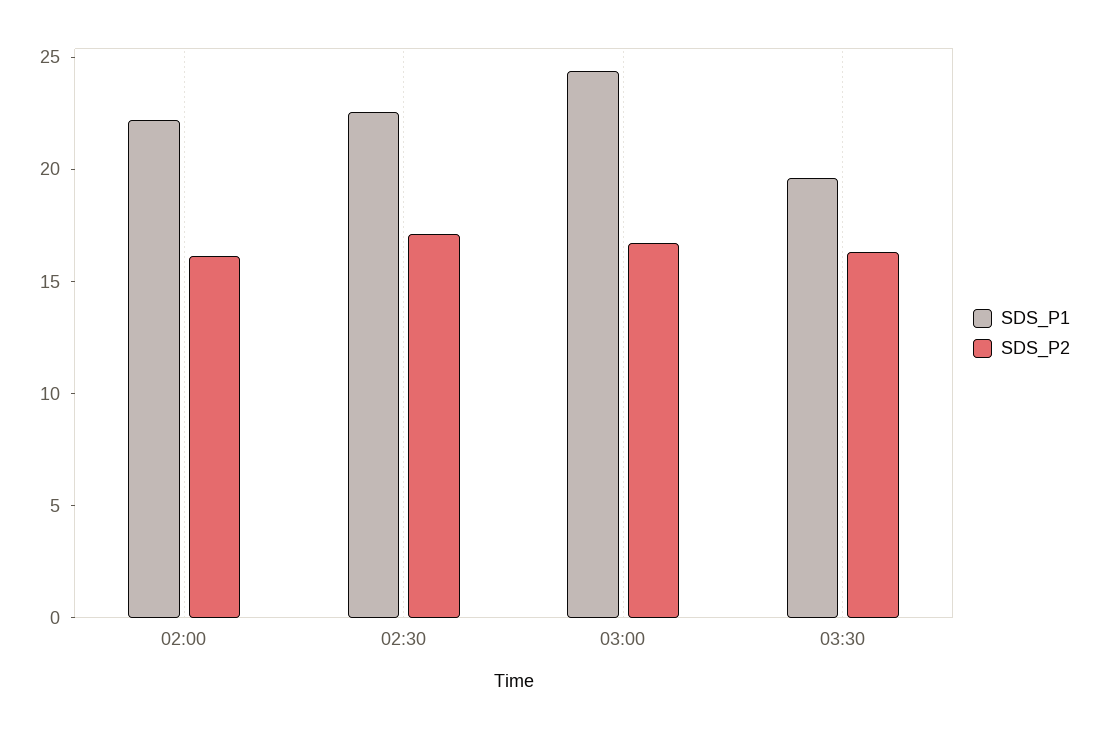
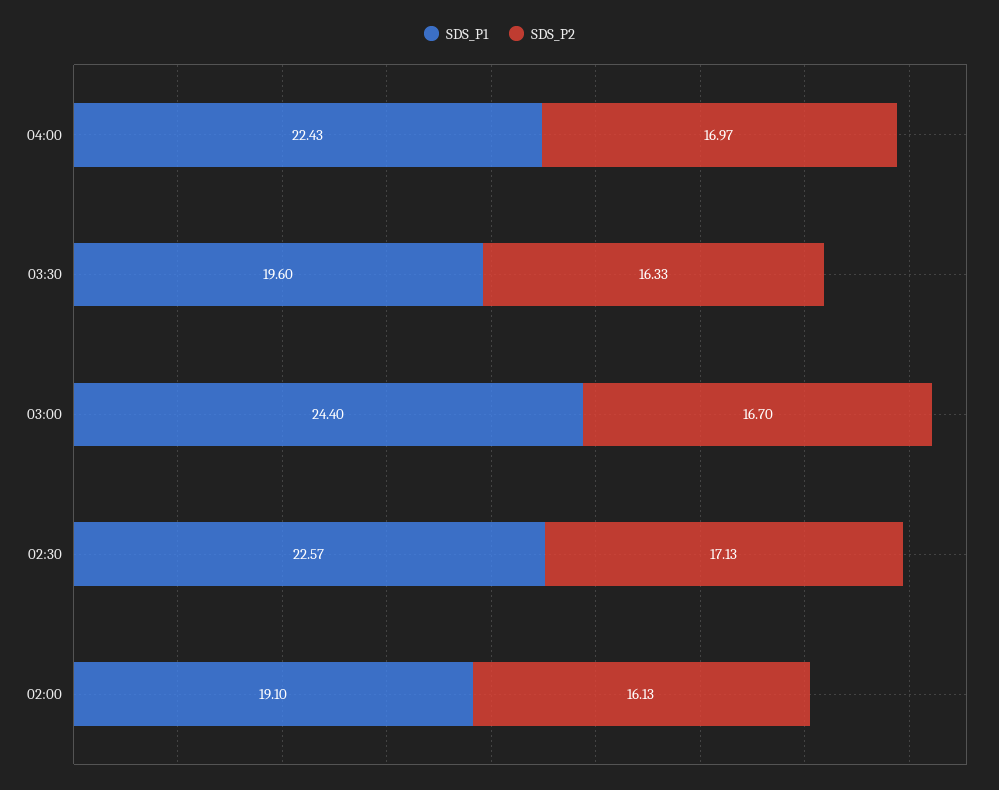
SDS_P1, 02:00: 22 -> 19.1
SDS_P1, 04:00: none -> 22.43
SDS_P2, 04:00: none -> 16.97

